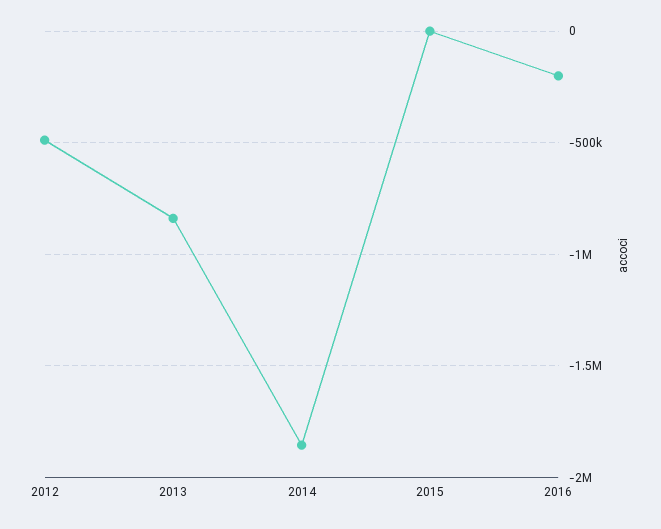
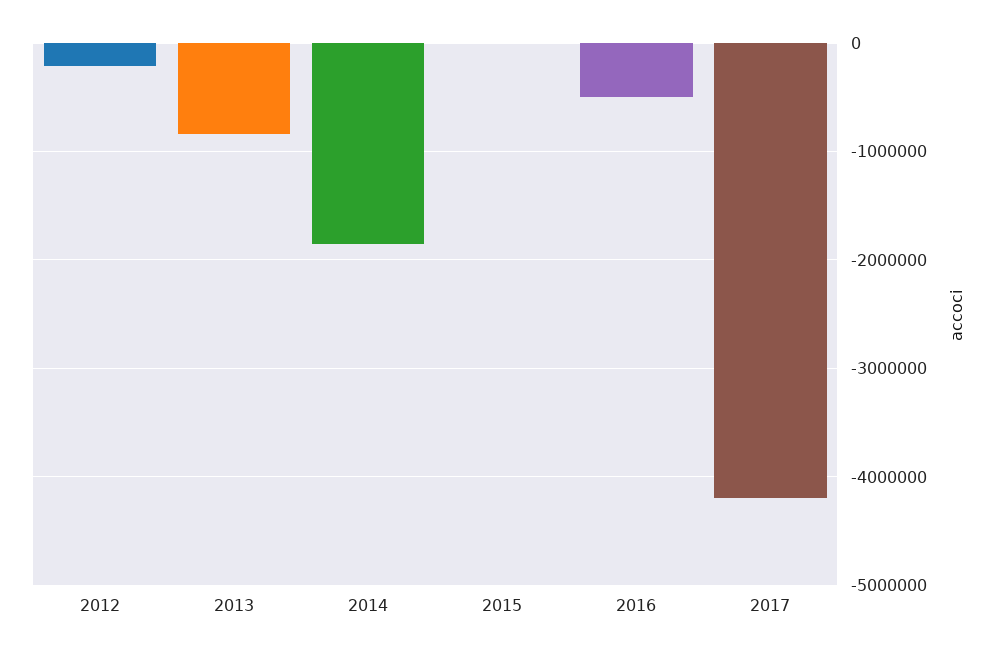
2012: -500000 -> -200000
2016: -200000 -> -500000
2017: none -> -4200000

